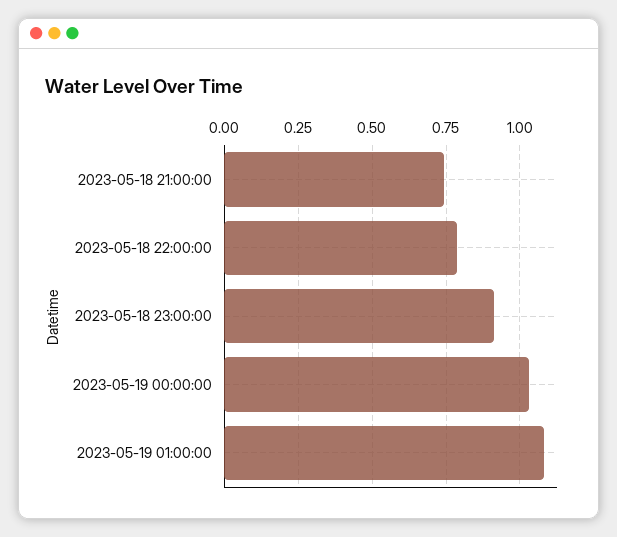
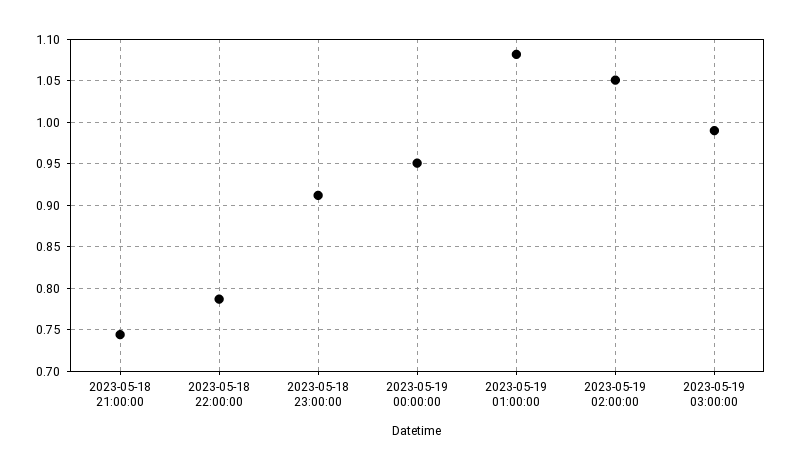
2023-05-19 00:00:00: 1.025 -> 0.95
2023-05-19 02:00:00: none -> 1.05
2023-05-19 03:00:00: none -> 0.99

